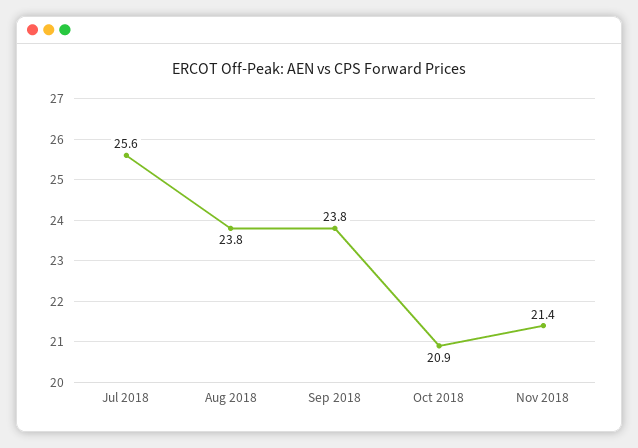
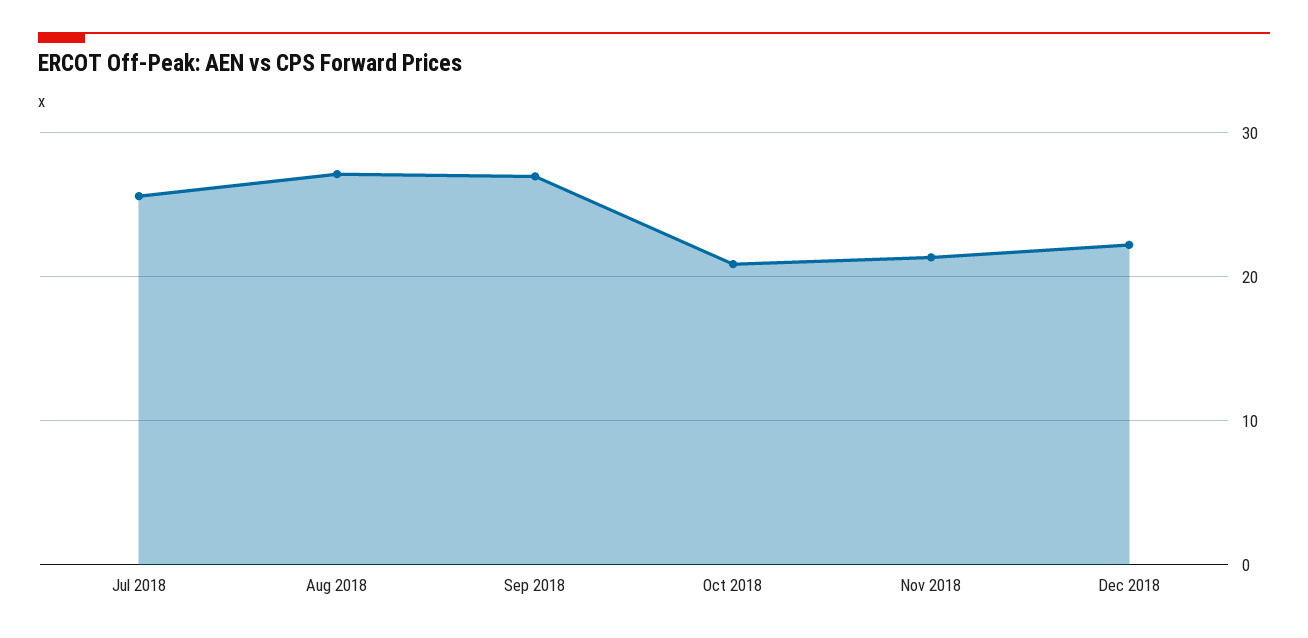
Aug 2018: 23.8 -> 27
Sep 2018: 23.8 -> 27
Dec 2018: none -> 22

